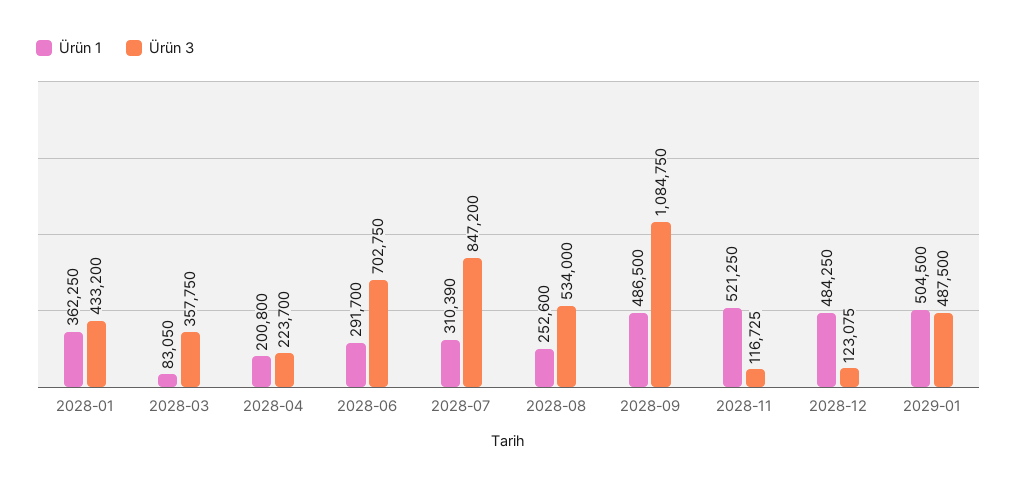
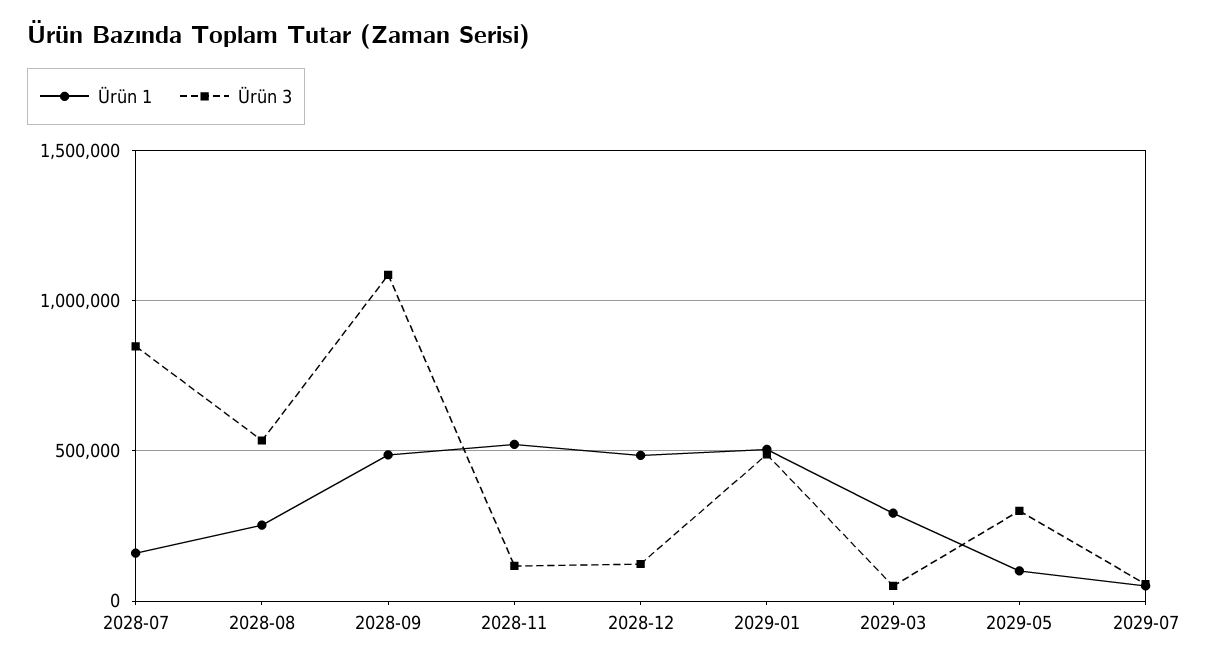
Ürün 1, 2028-01: 362250 -> none
Ürün 3, 2028-01: 433200 -> none
Ürün 1, 2028-03: 83050 -> none
Ürün 3, 2028-03: 357750 -> none
Ürün 1, 2028-04: 200800 -> none
Ürün 3, 2028-04: 223700 -> none
Ürün 1, 2028-06: 291700 -> none
Ürün 3, 2028-06: 702750 -> none
Ürün 1, 2028-07: 310390 -> 150000
Ürün 1, 2029-03: none -> 300000
Ürün 3, 2029-03: none -> 50000
Ürün 1, 2029-05: none -> 100000
Ürün 3, 2029-05: none -> 300000
Ürün 1, 2029-07: none -> 50000
Ürün 3, 2029-07: none -> 50000

